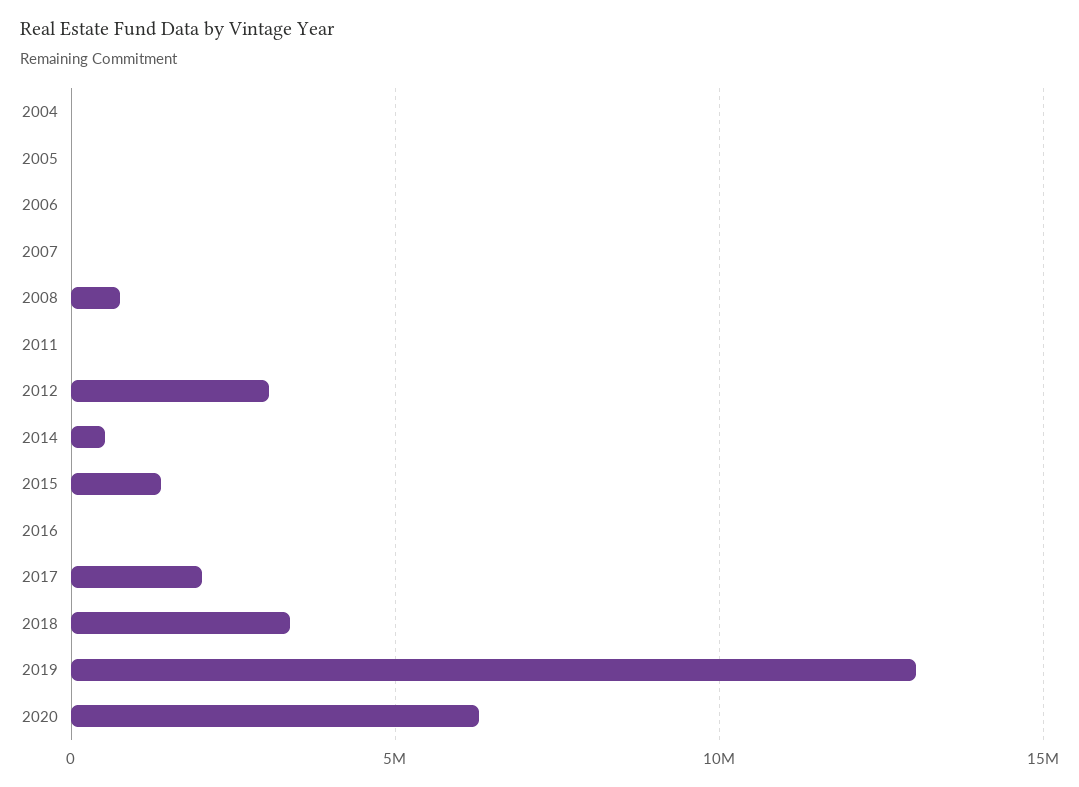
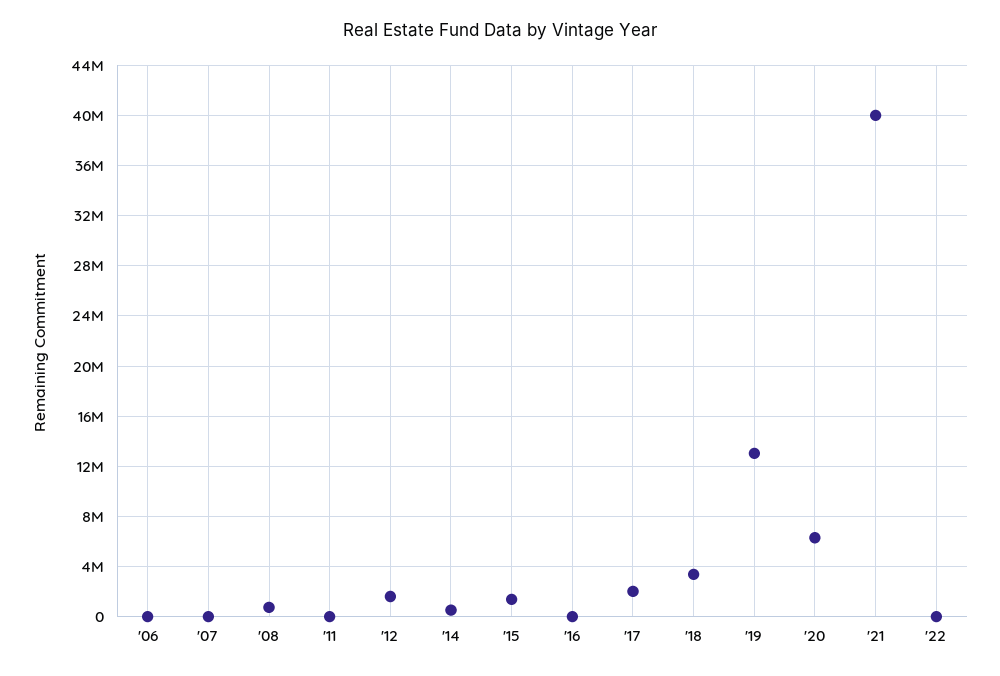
2004: 0 -> none
2005: 0 -> none
2012: 3000000 -> 1500000
'21: none -> 40000000
'22: none -> 0

